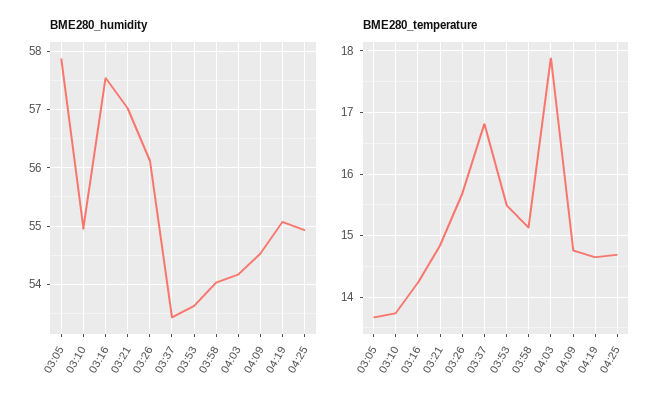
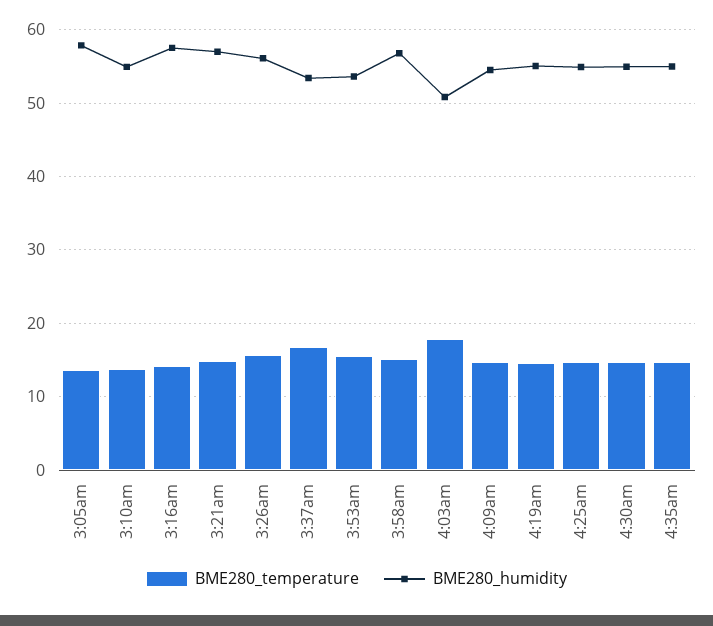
BME280_humidity, 03:58: 54 -> 57
BME280_humidity, 04:03: 54.2 -> 51
BME280_temperature, 4:30am: none -> 15
BME280_humidity, 4:30am: none -> 55
BME280_temperature, 4:35am: none -> 15
BME280_humidity, 4:35am: none -> 55

